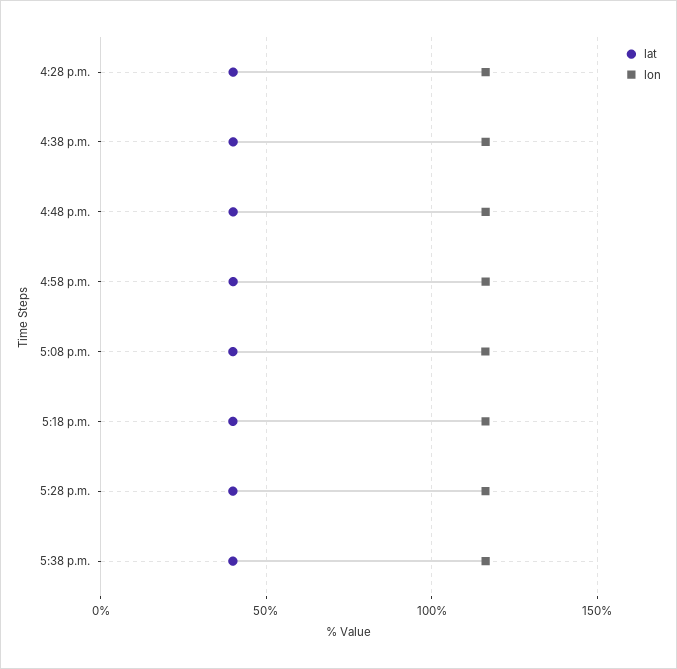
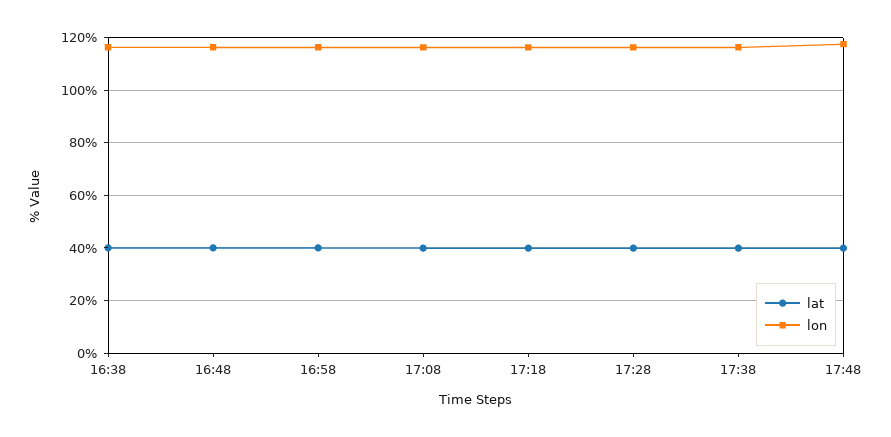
lat, 4:28 p.m.: 40 -> none
lon, 4:28 p.m.: 115 -> none
lat, 17:48: none -> 40
lon, 17:48: none -> 117.5

